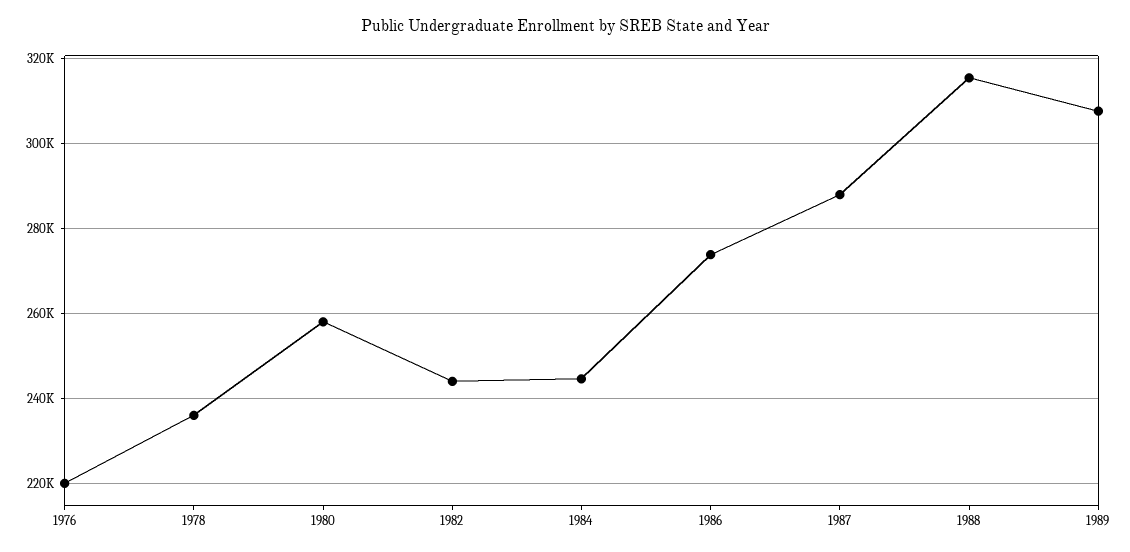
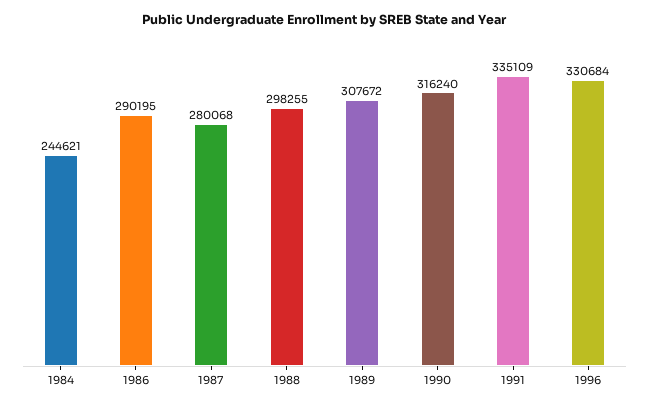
1976: 220000 -> none
1978: 236000 -> none
1980: 258000 -> none
1982: 244000 -> none
1986: 274000 -> 290195
1987: 288000 -> 280068
1988: 316000 -> 298255
1990: none -> 316240
1991: none -> 335109
1996: none -> 330684

